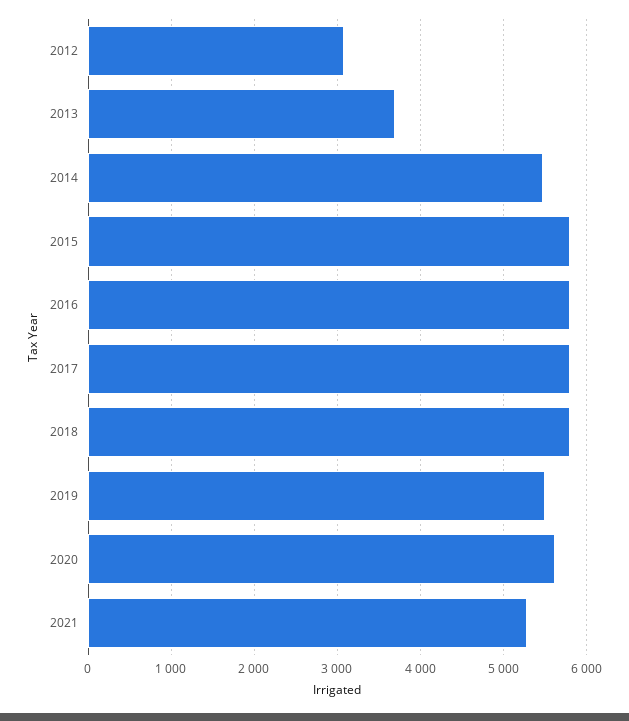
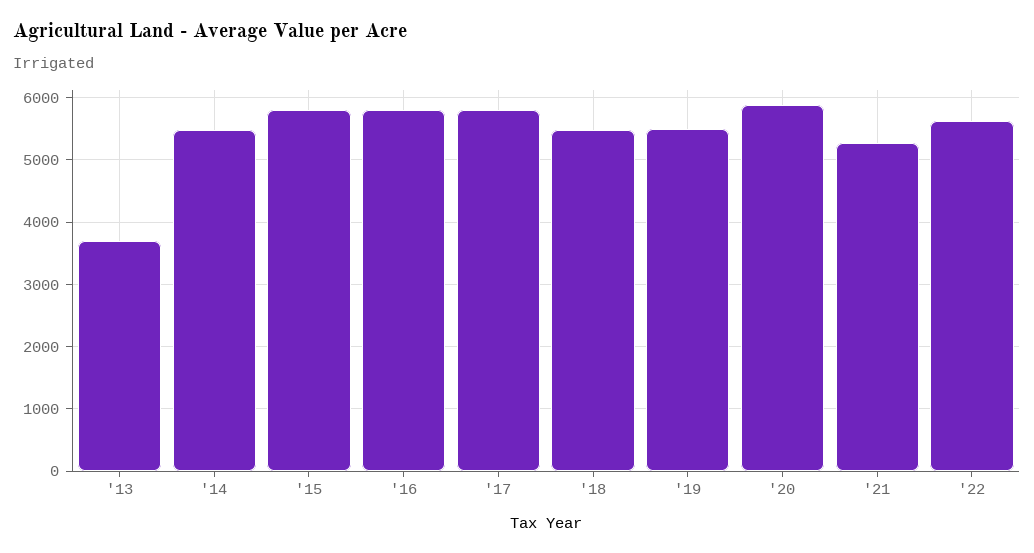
2012: 3100 -> none
2018: 5800 -> 5500
2020: 5600 -> 5900
'22: none -> 5600

